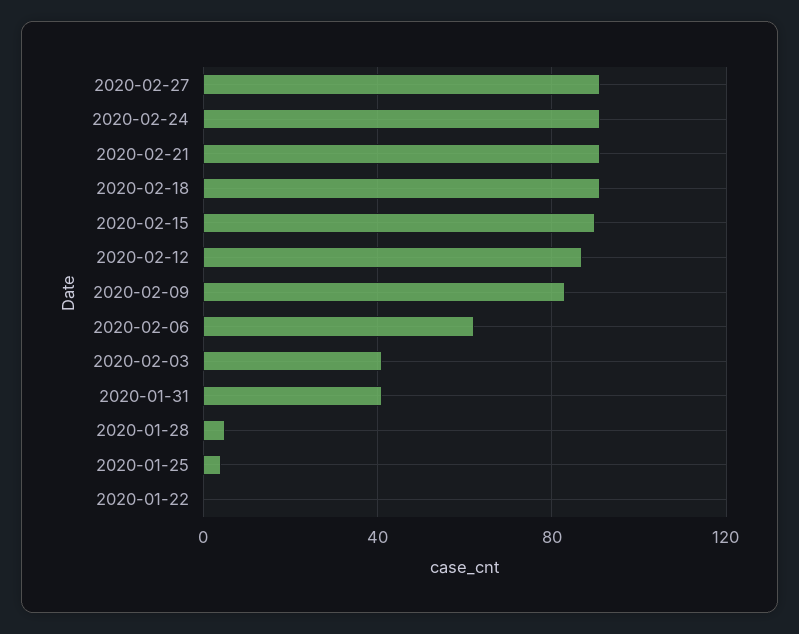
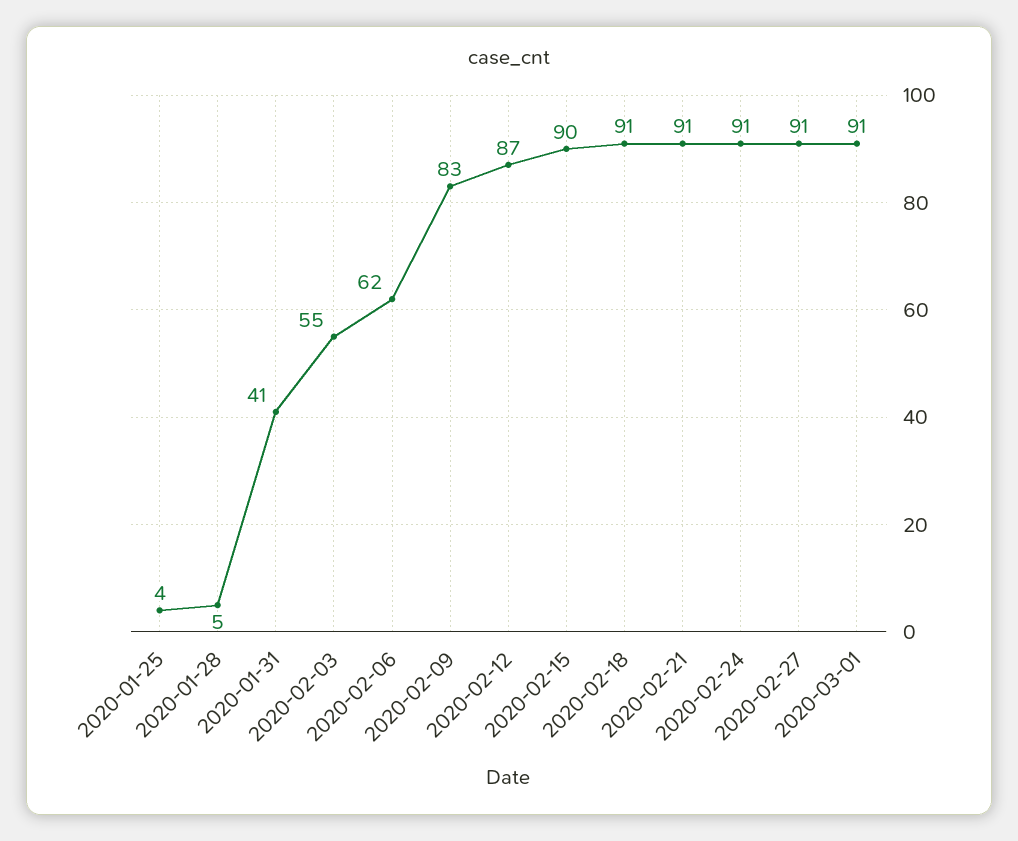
2020-02-03: 40 -> 55
2020-01-22: 0 -> none
2020-03-01: none -> 91

